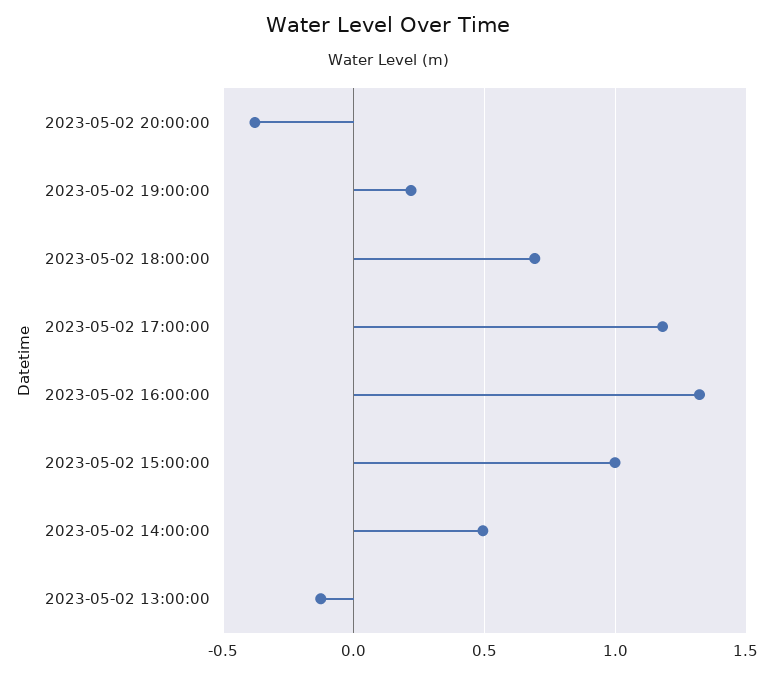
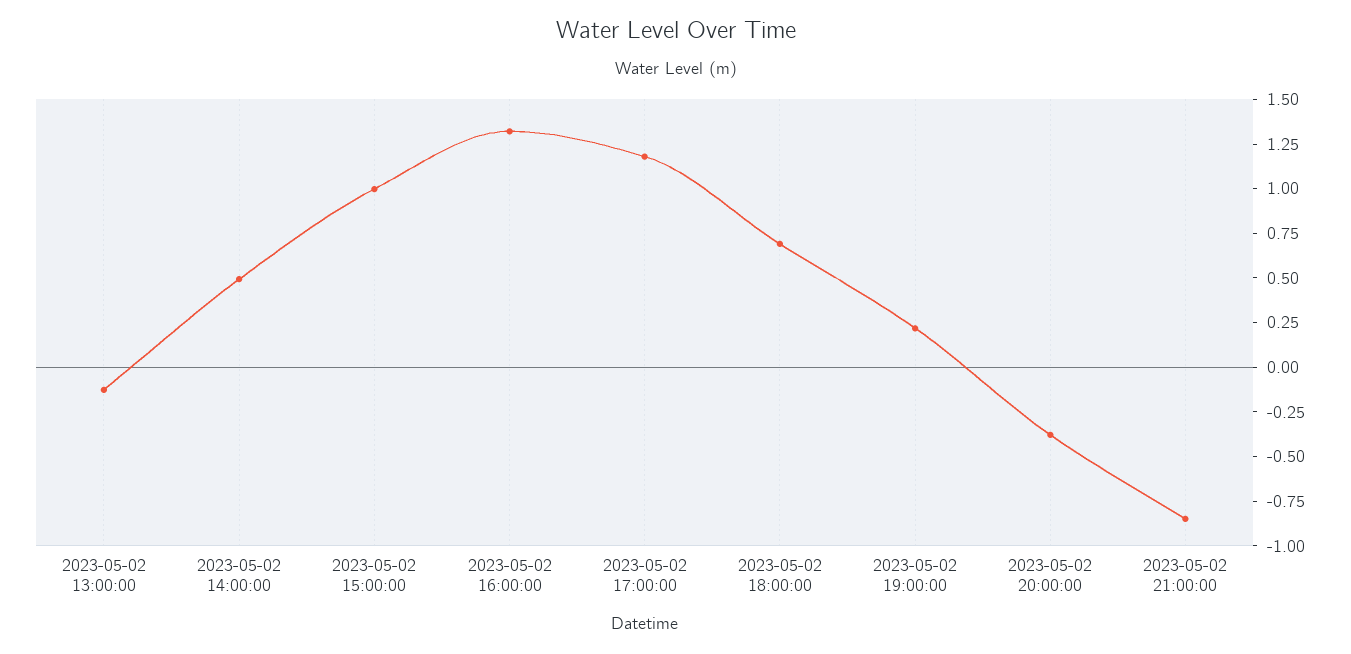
2023-05-02 21:00:00: none -> -0.85

